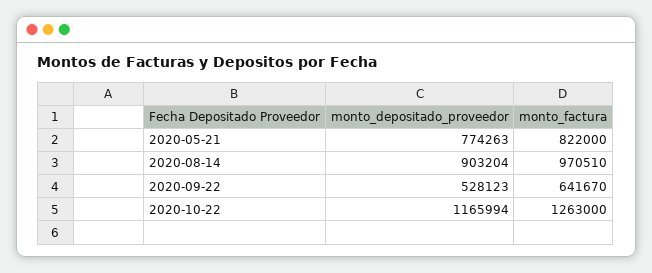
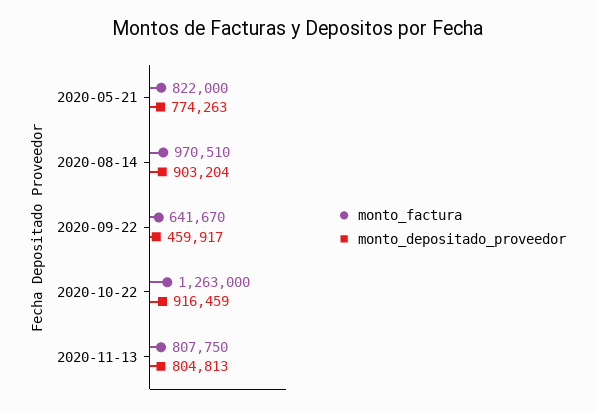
monto_depositado_proveedor, 2020-09-22: 528123 -> 459917
monto_depositado_proveedor, 2020-10-22: 1165994 -> 916459
monto_factura, 2020-11-13: none -> 807750
monto_depositado_proveedor, 2020-11-13: none -> 804813

